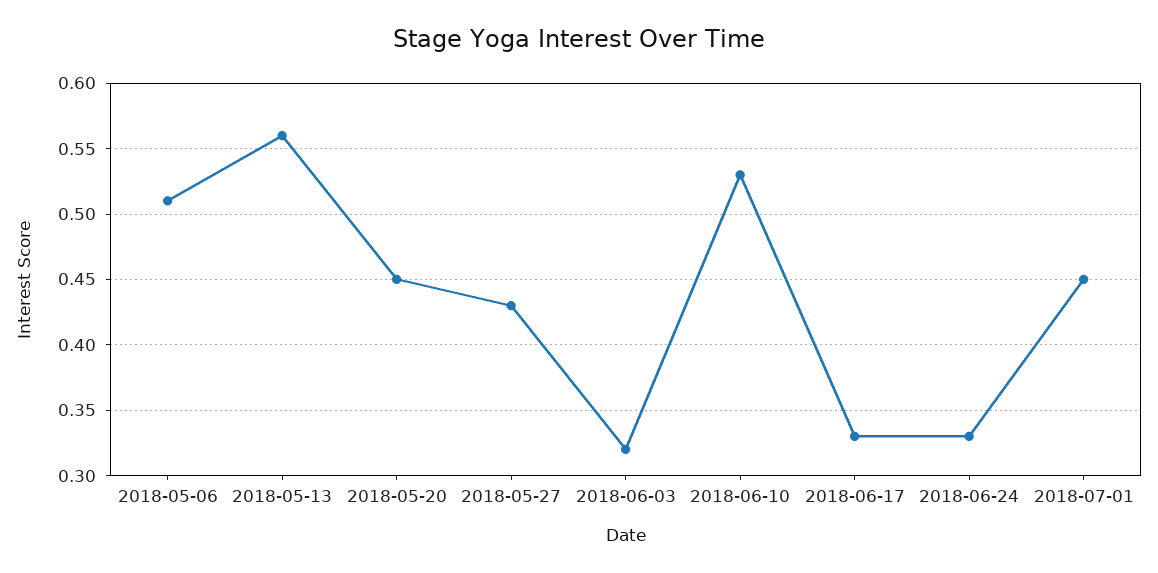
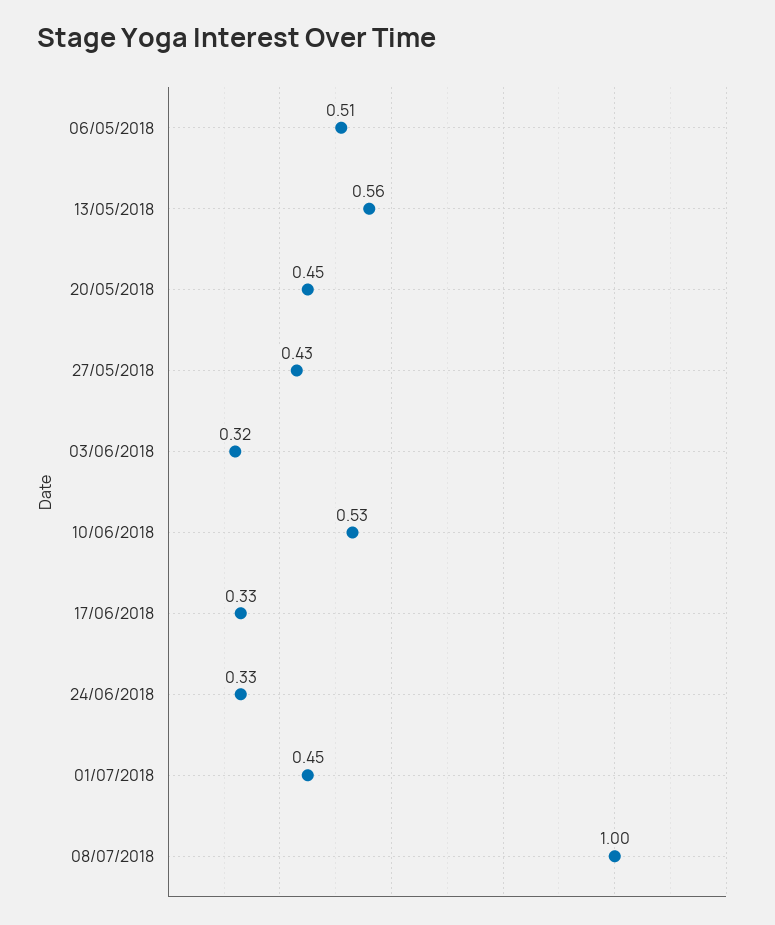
08/07/2018: none -> 1

